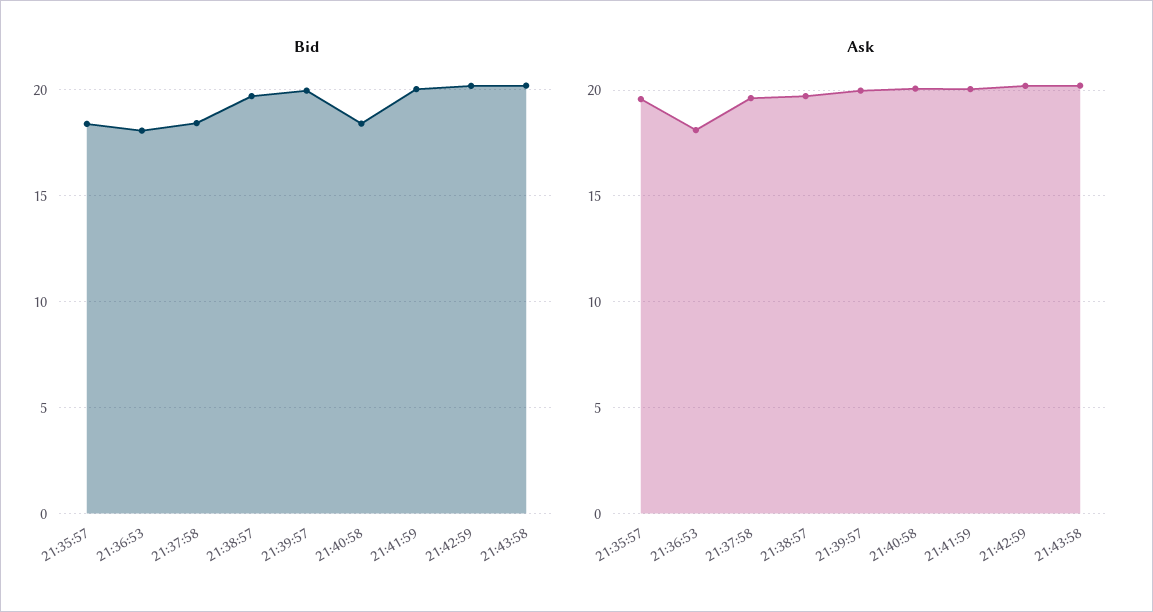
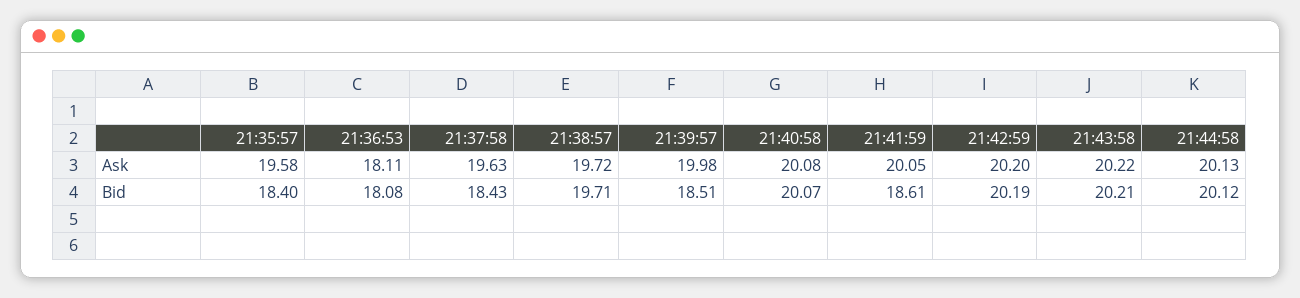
Bid, 21:39:57: 20 -> 18.51
Bid, 21:40:58: 18.5 -> 20.07
Bid, 21:41:59: 20 -> 18.61
Ask, 21:44:58: none -> 20.13
Bid, 21:44:58: none -> 20.12

